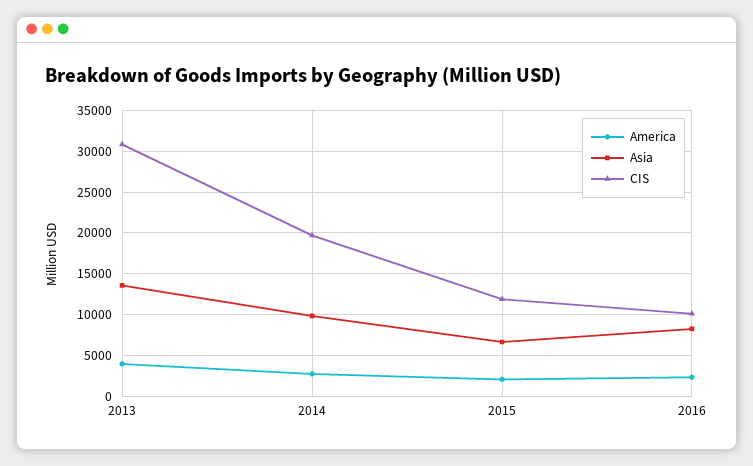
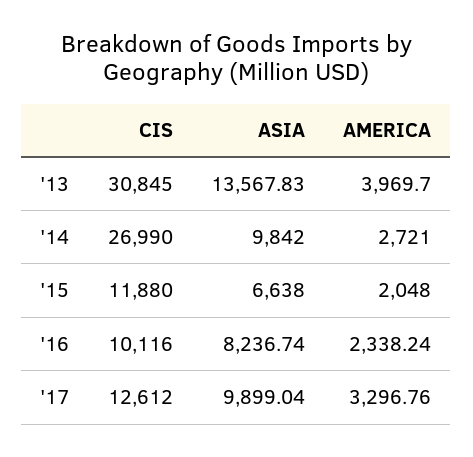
CIS, 2014: 20000 -> 26990
CIS, '17: none -> 12612
Asia, '17: none -> 9899.04
America, '17: none -> 3296.76

